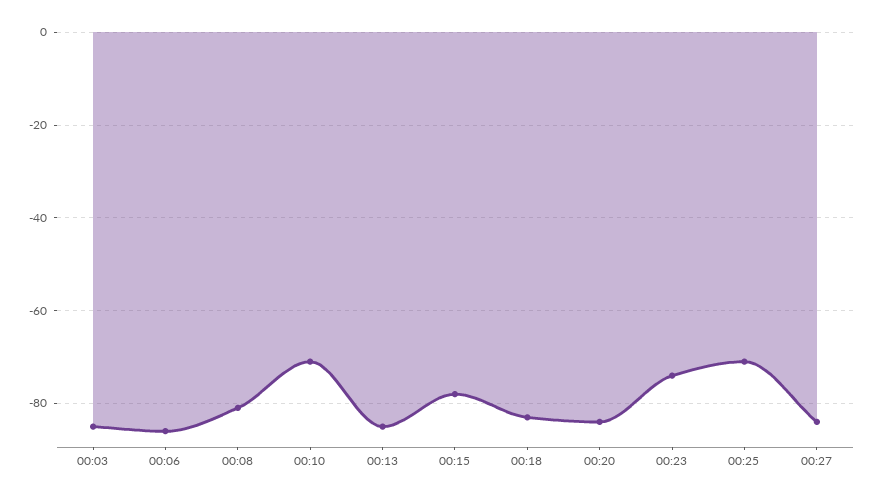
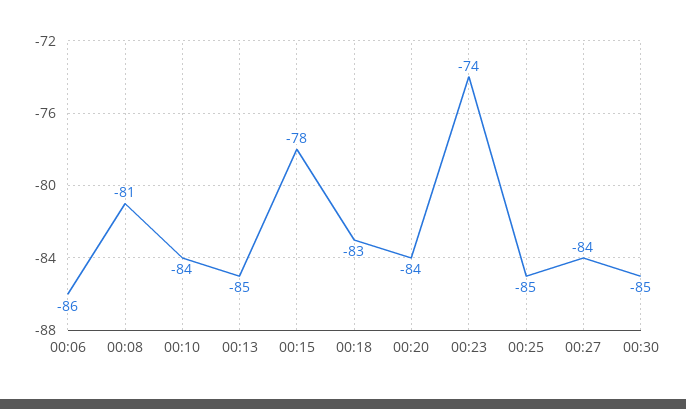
00:03: -85 -> none
00:10: -70 -> -84
00:25: -70 -> -85
00:30: none -> -85

